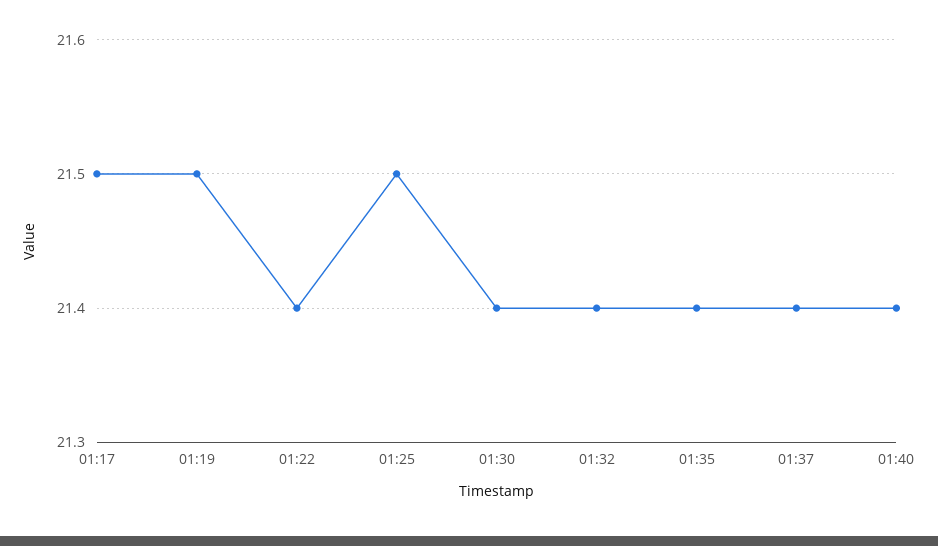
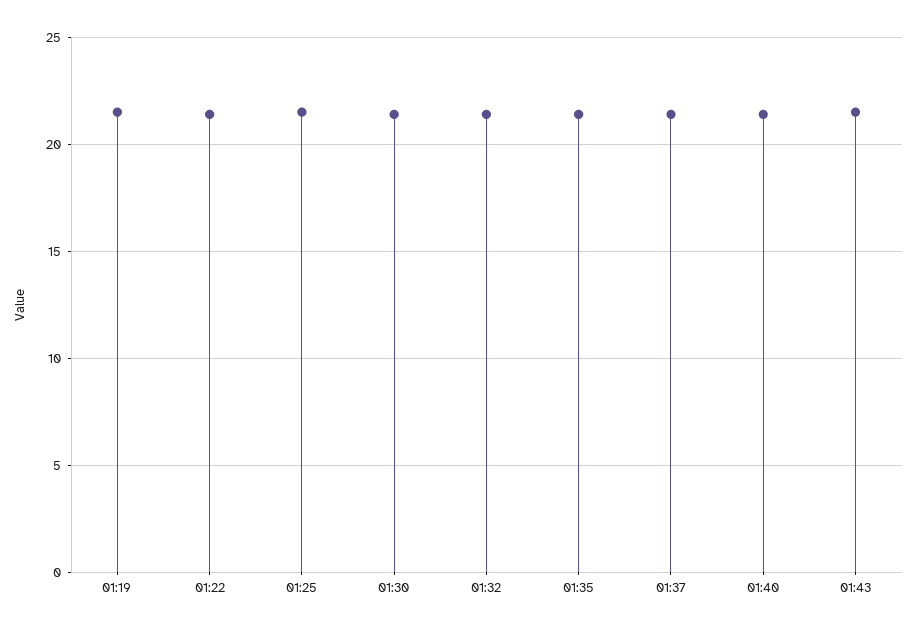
01:17: 21.5 -> none
01:43: none -> 21.5

